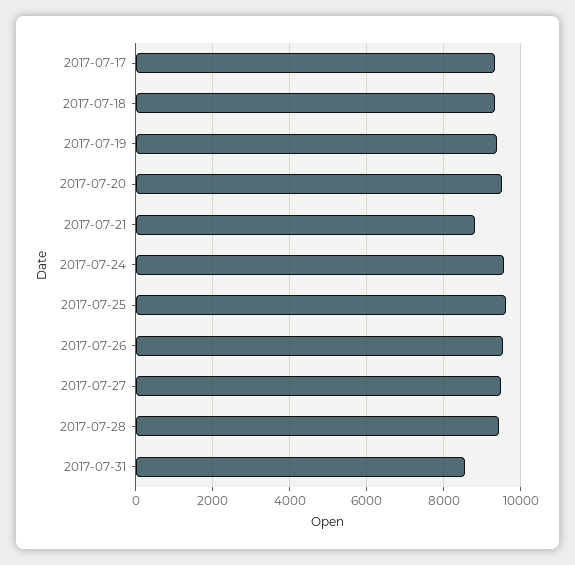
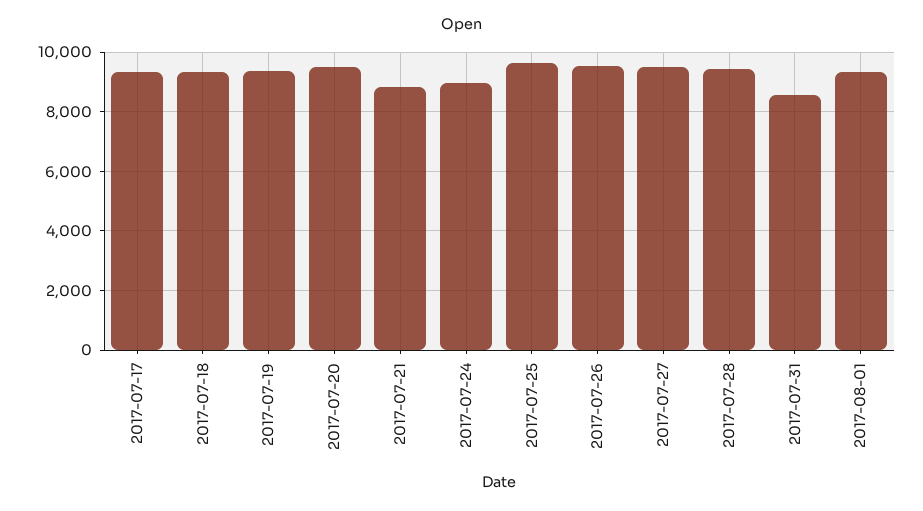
2017-07-24: 9600 -> 9000
2017-08-01: none -> 9250

